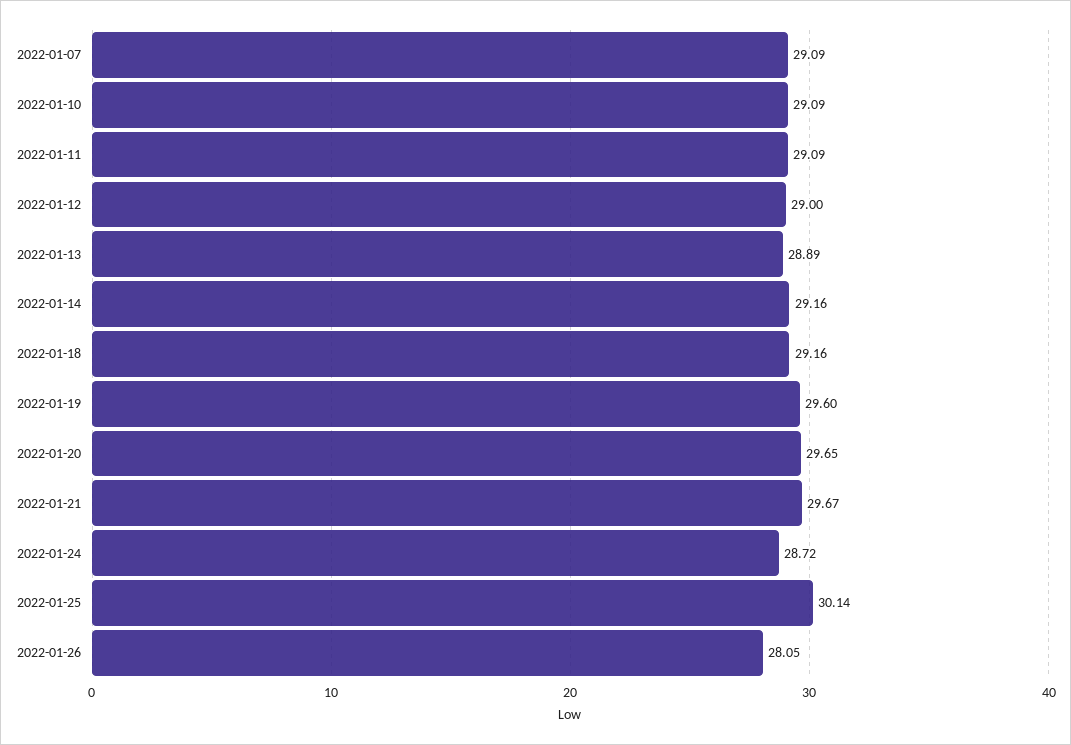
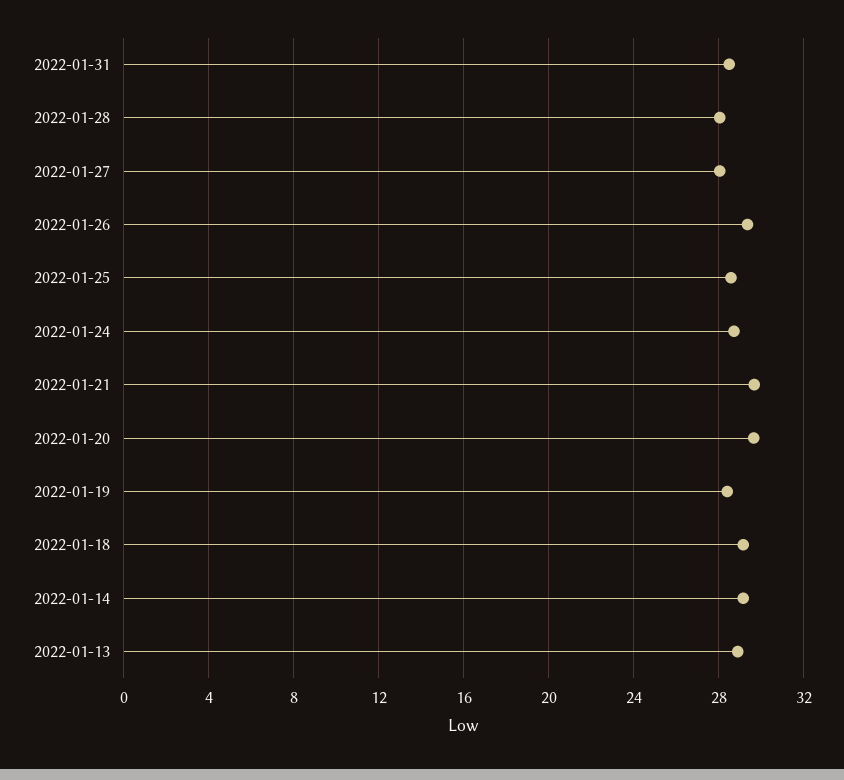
2022-01-07: 29.09 -> none
2022-01-10: 29.09 -> none
2022-01-11: 29.09 -> none
2022-01-12: 29 -> none
2022-01-19: 29.6 -> 28.5
2022-01-25: 30.14 -> 28.5
2022-01-26: 28.05 -> 29.5
2022-01-31: none -> 28.5
2022-01-28: none -> 28
2022-01-27: none -> 28

